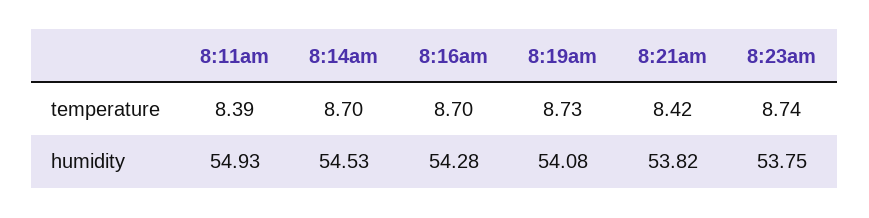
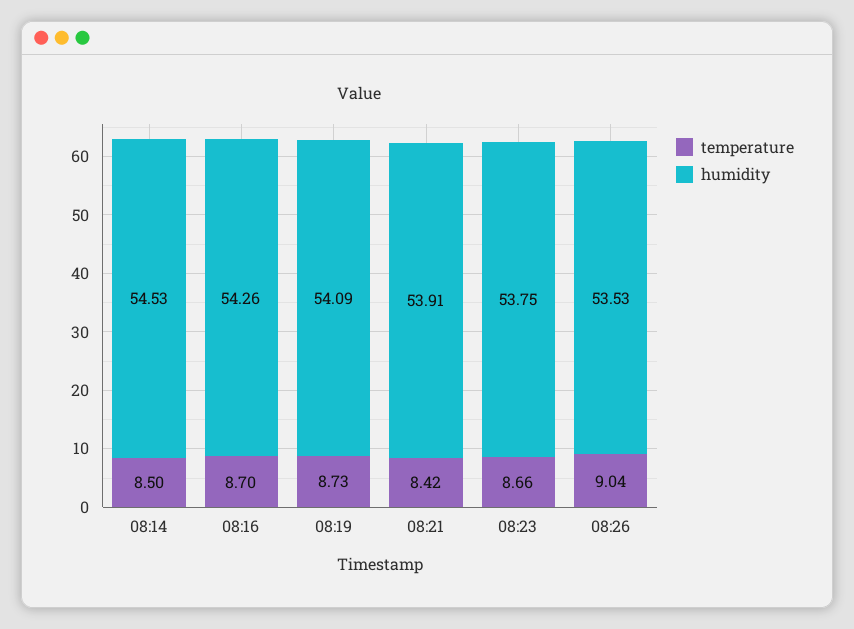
temperature, 8:11am: 8.39 -> none
temperature, 8:14am: 8.7 -> 8.5
temperature, 8:23am: 8.74 -> 8.66
humidity, 8:11am: 54.93 -> none
humidity, 8:16am: 54.28 -> 54.26
humidity, 8:19am: 54.08 -> 54.09
humidity, 8:21am: 53.82 -> 53.91
temperature, 08:26: none -> 9.04
humidity, 08:26: none -> 53.53

